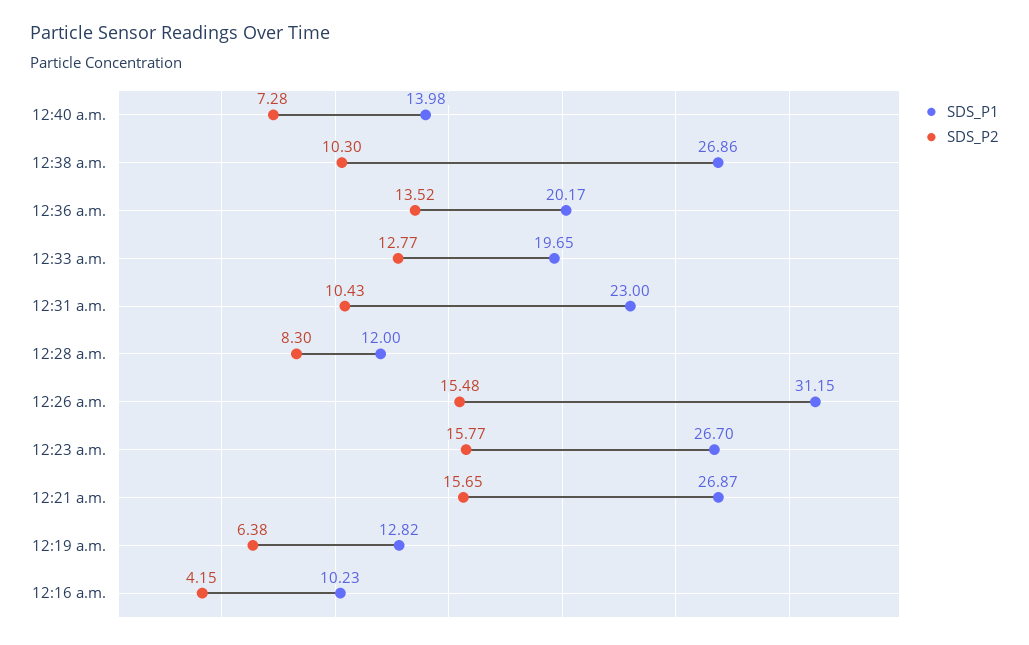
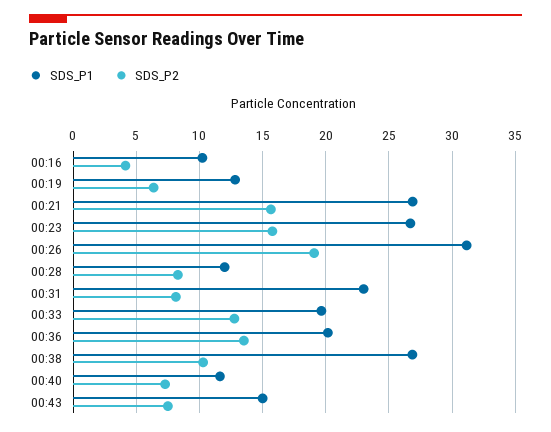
SDS_P1, 12:40 a.m.: 13.98 -> 11.5
SDS_P2, 12:31 a.m.: 10.43 -> 8
SDS_P2, 12:26 a.m.: 15.48 -> 19
SDS_P1, 00:43: none -> 15
SDS_P2, 00:43: none -> 7.5

